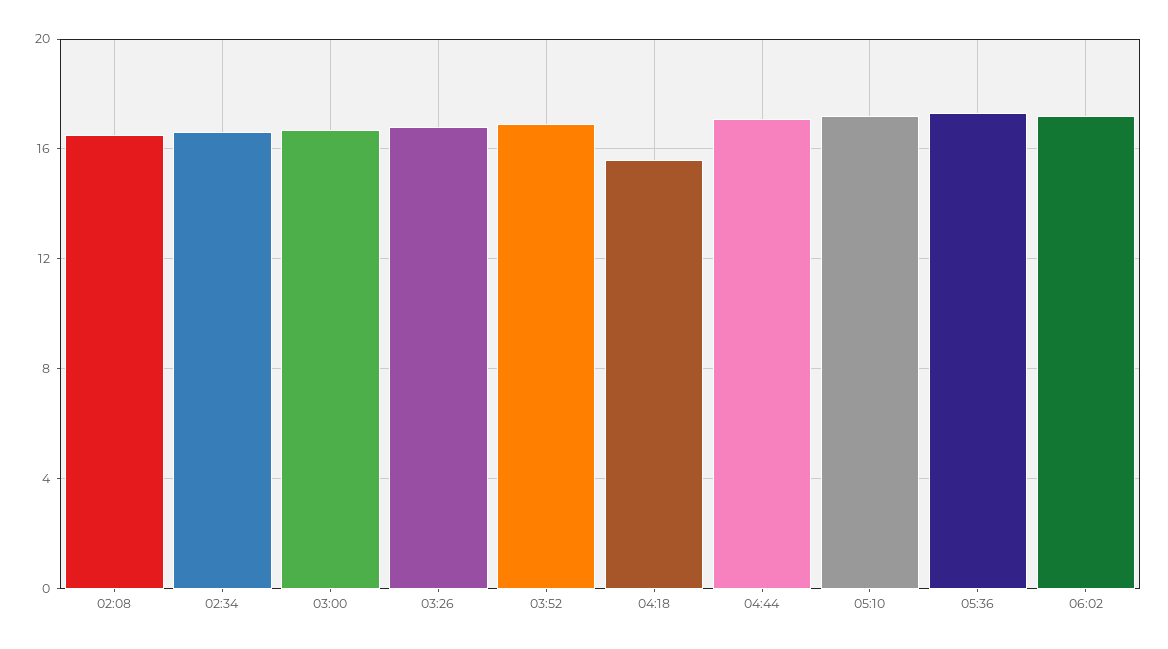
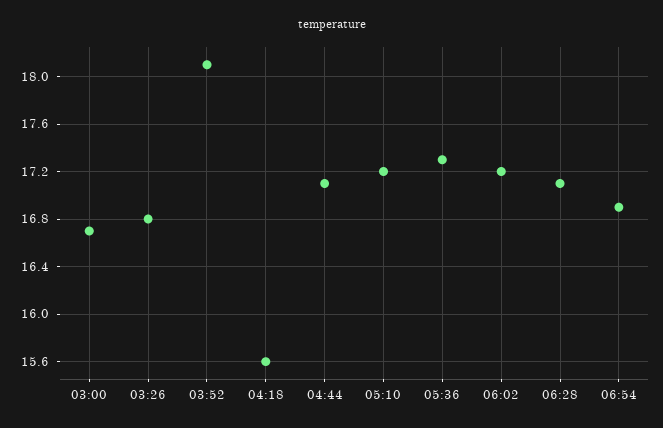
02:08: 16.5 -> none
02:34: 16.5 -> none
03:52: 17 -> 18.1
06:28: none -> 17.1
06:54: none -> 16.9

